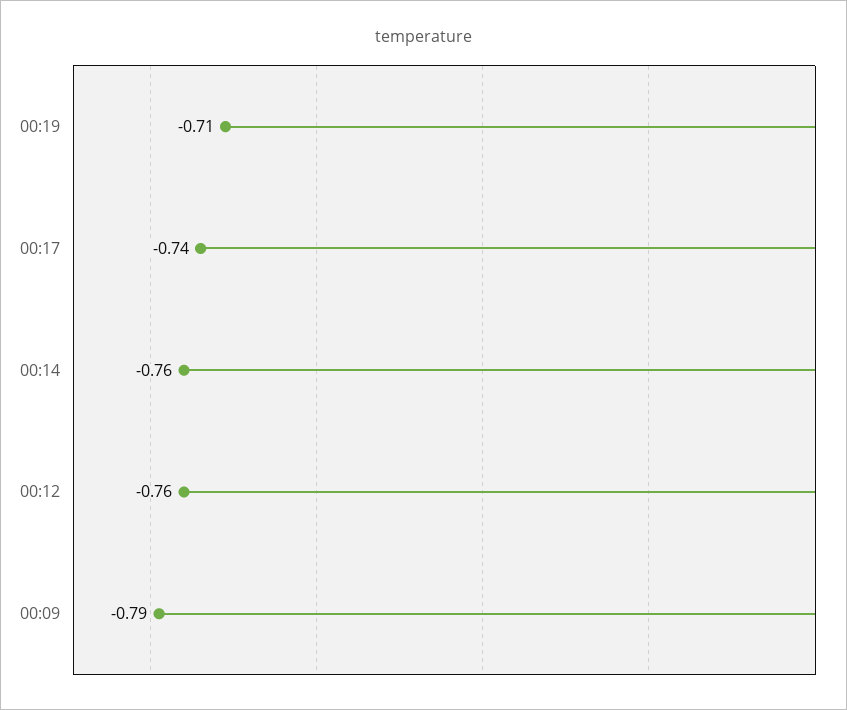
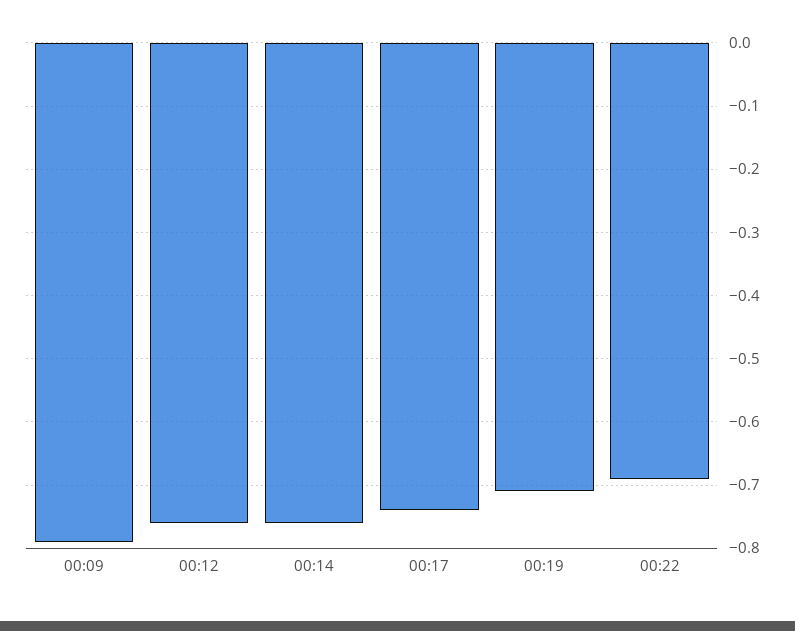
00:22: none -> -0.69

